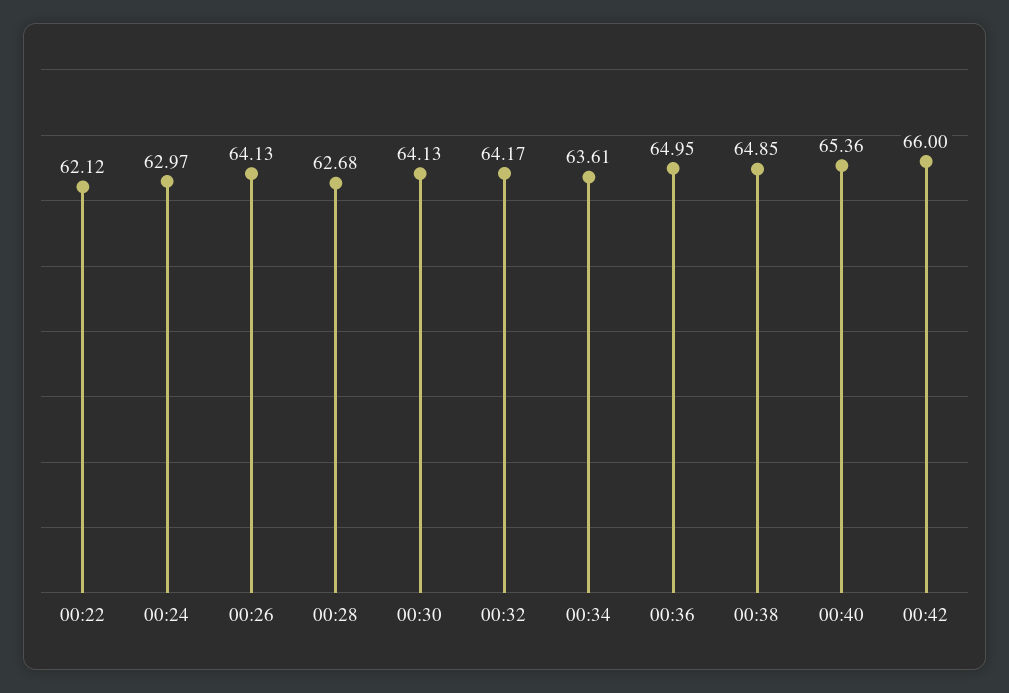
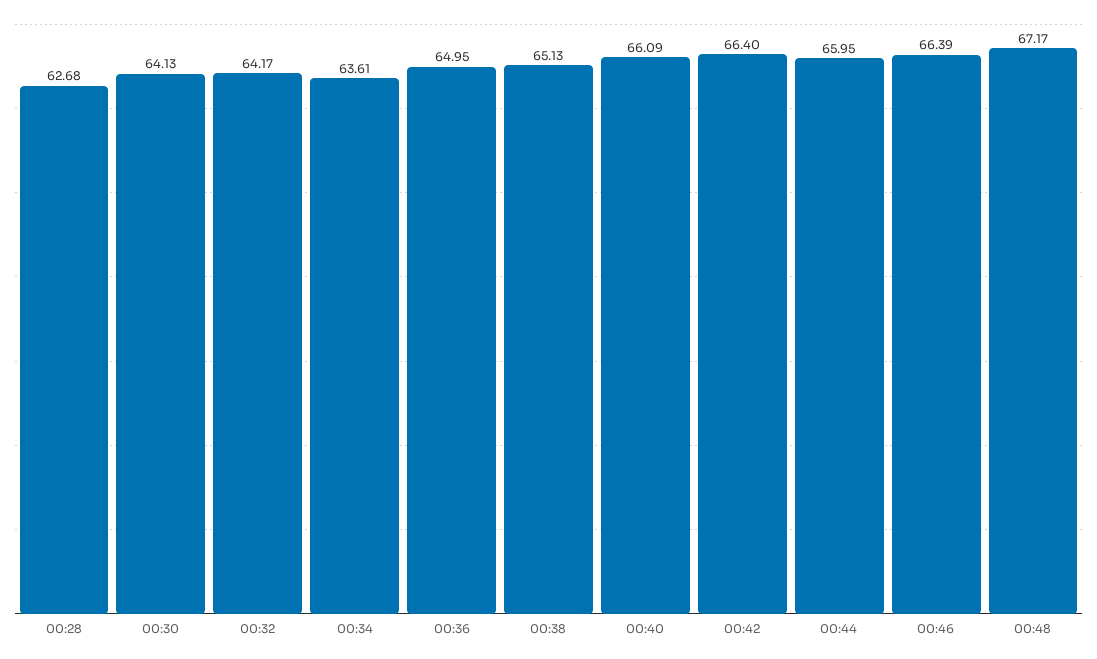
00:22: 62.12 -> none
00:24: 62.97 -> none
00:26: 64.13 -> none
00:38: 64.85 -> 65.13
00:40: 65.36 -> 66.09
00:42: 66 -> 66.4
00:44: none -> 65.95
00:46: none -> 66.39
00:48: none -> 67.17

